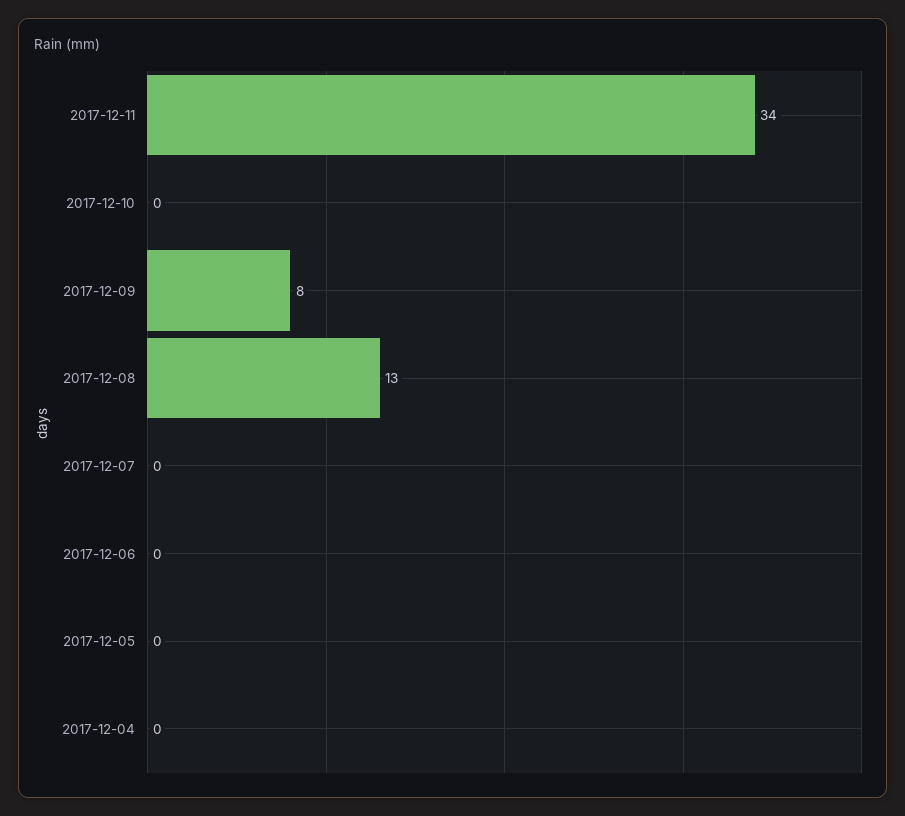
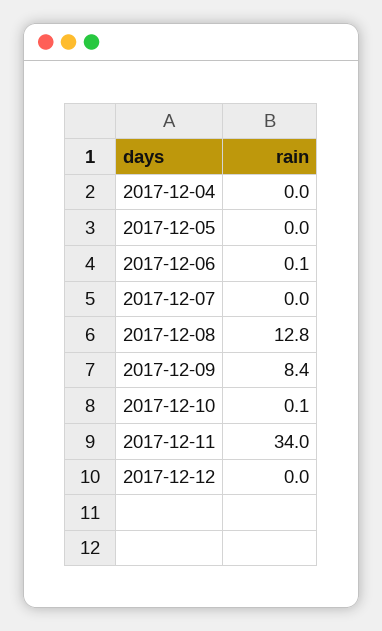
2017-12-12: none -> 0

